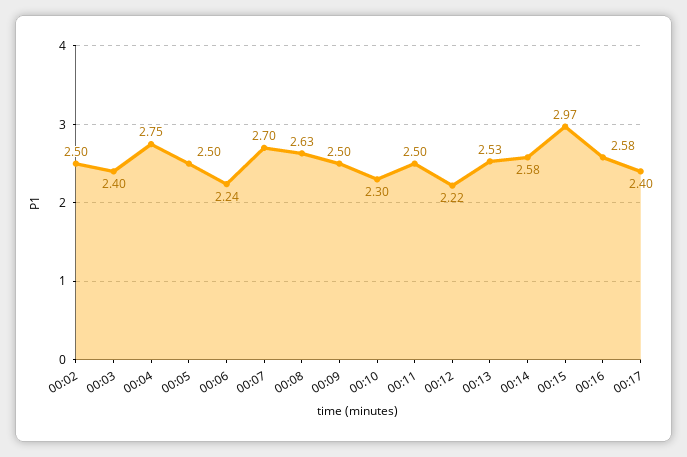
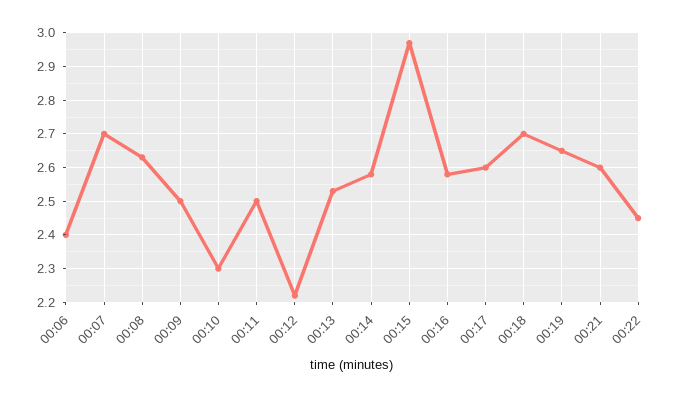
00:02: 2.5 -> none
00:03: 2.4 -> none
00:04: 2.75 -> none
00:05: 2.5 -> none
00:06: 2.24 -> 2.4
00:17: 2.4 -> 2.6
00:18: none -> 2.7
00:19: none -> 2.65
00:21: none -> 2.6
00:22: none -> 2.45

